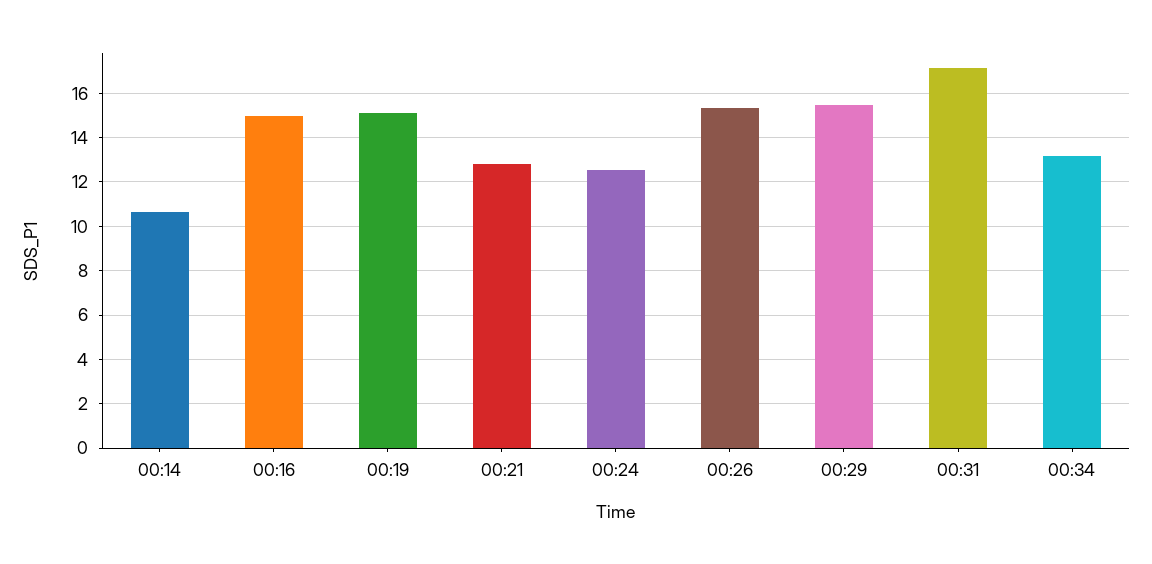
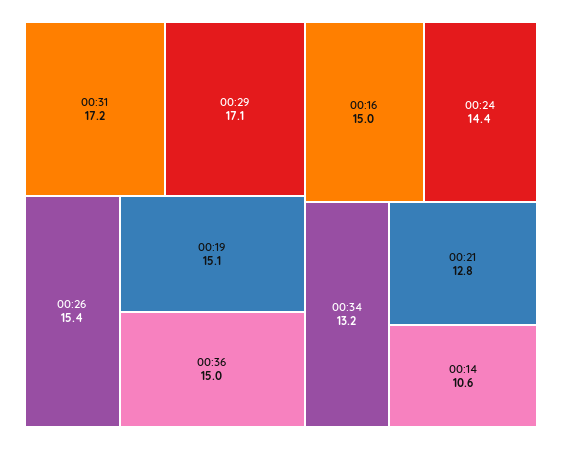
00:24: 12.5 -> 14.4
00:29: 15.5 -> 17.1
00:36: none -> 15

